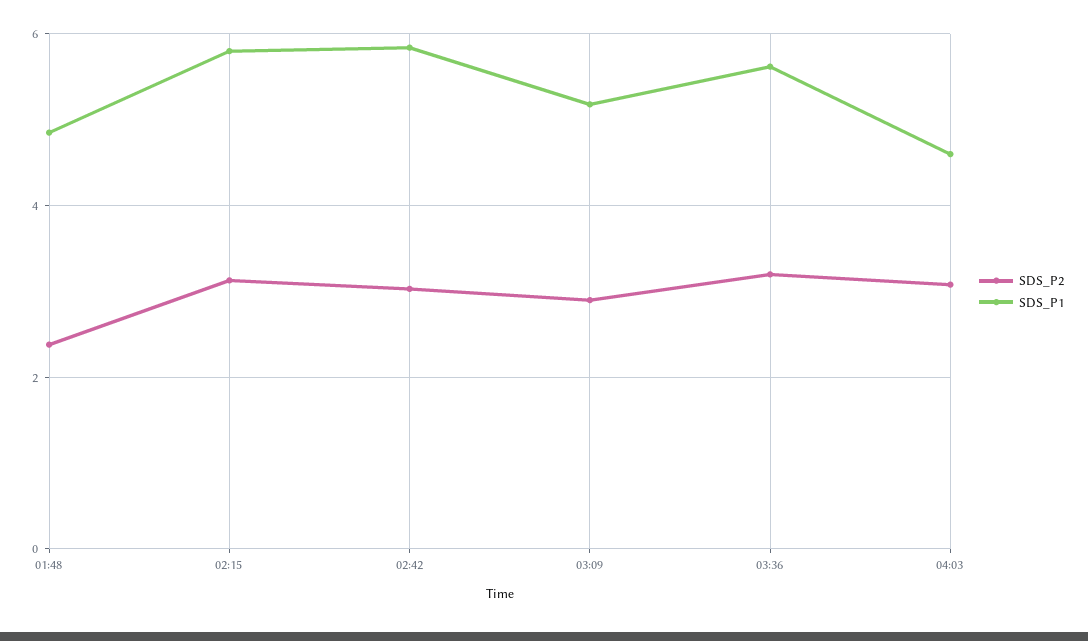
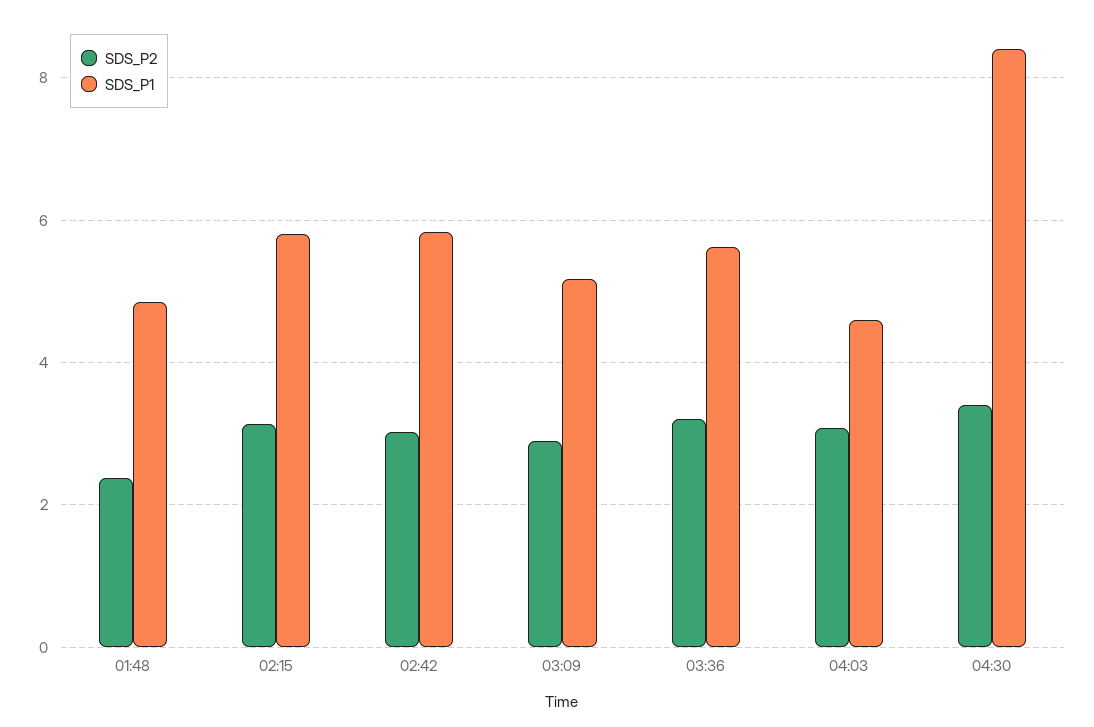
SDS_P2, 04:30: none -> 3.4
SDS_P1, 04:30: none -> 8.4

